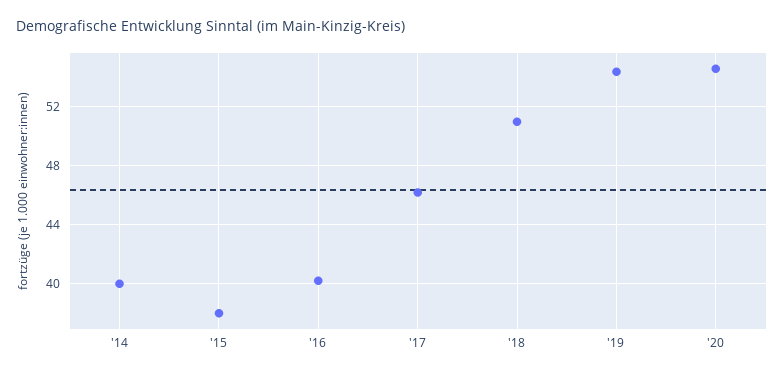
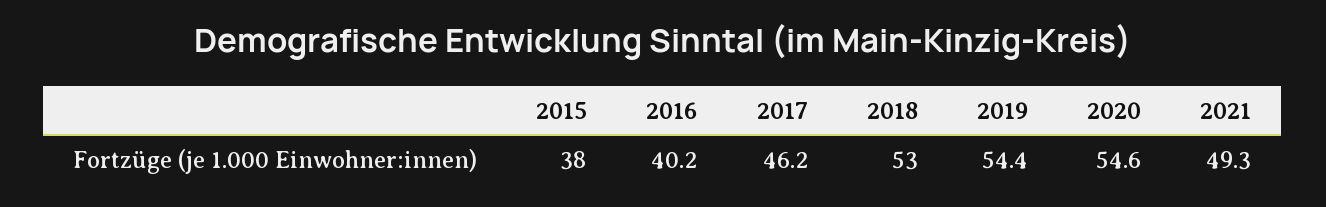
'14: 40 -> none
'18: 51 -> 53
2021: none -> 49.3

